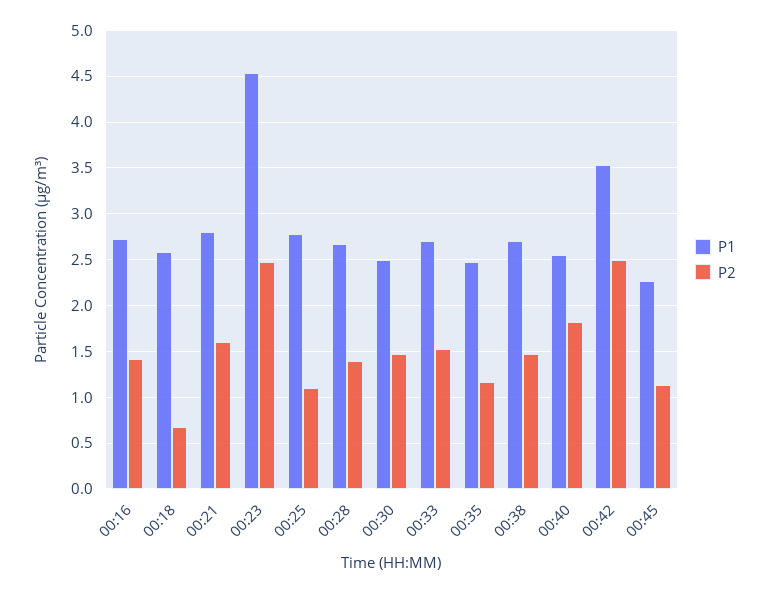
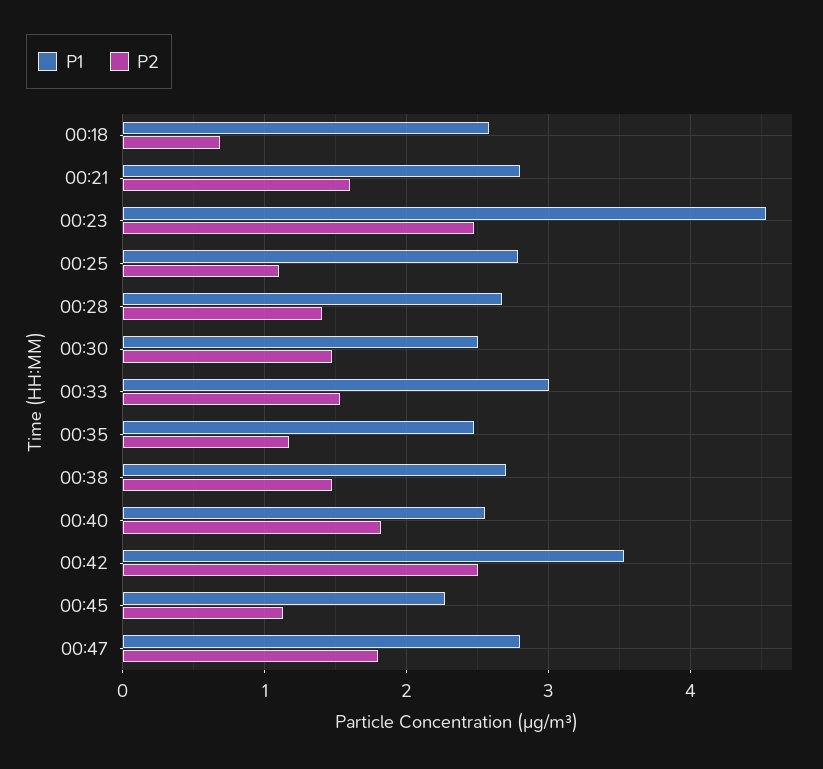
P1, 00:16: 2.7 -> none
P2, 00:16: 1.4 -> none
P1, 00:33: 2.7 -> 3
P1, 00:47: none -> 2.8
P2, 00:47: none -> 1.8

